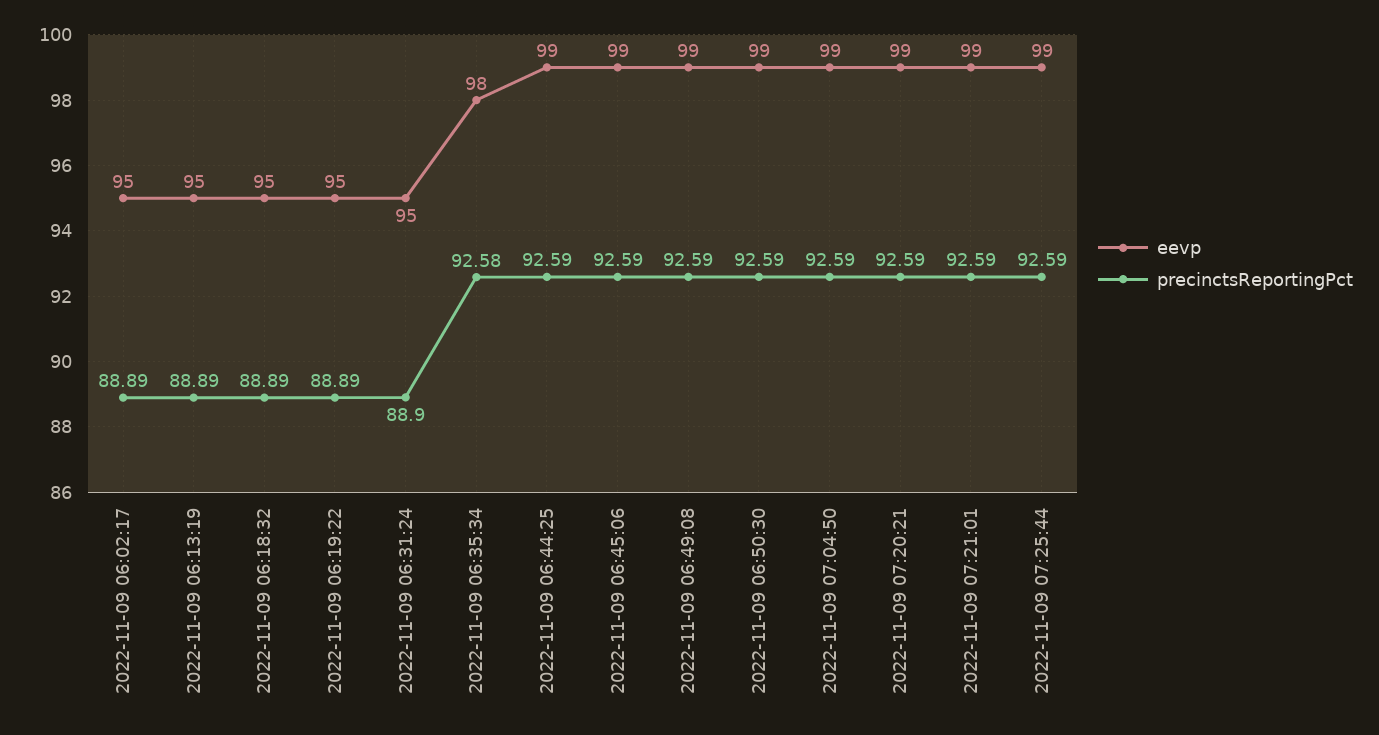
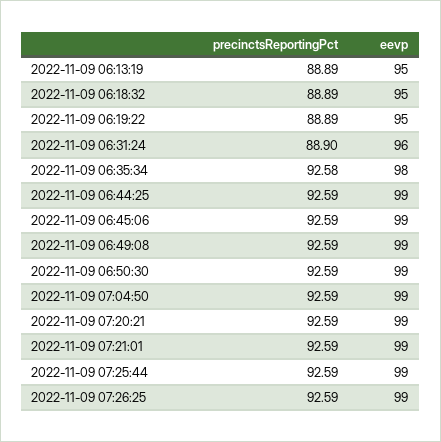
eevp, 2022-11-09 06:02:17: 95 -> none
precinctsReportingPct, 2022-11-09 06:02:17: 88.89 -> none
eevp, 2022-11-09 06:31:24: 95 -> 96
precinctsReportingPct, 2022-11-09 07:26:25: none -> 92.59
eevp, 2022-11-09 07:26:25: none -> 99

